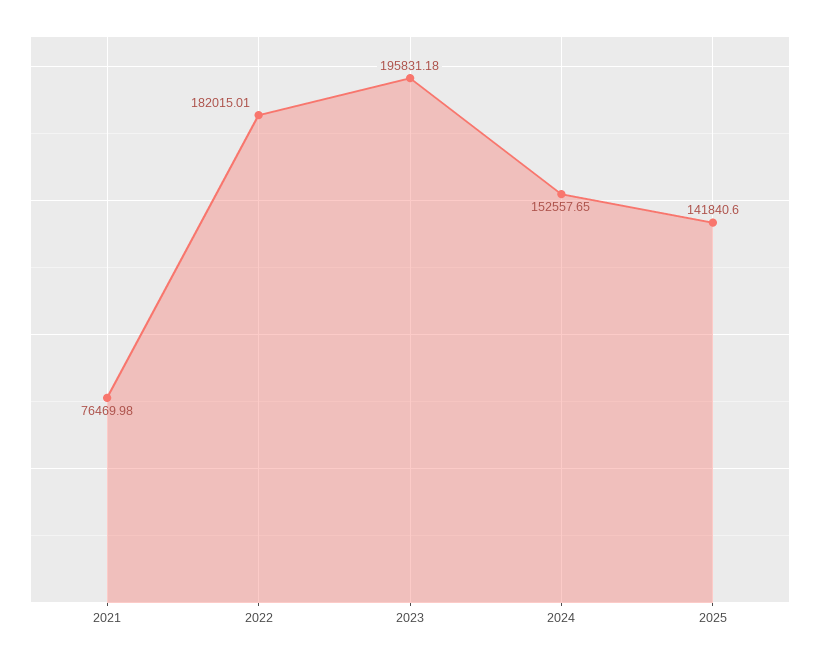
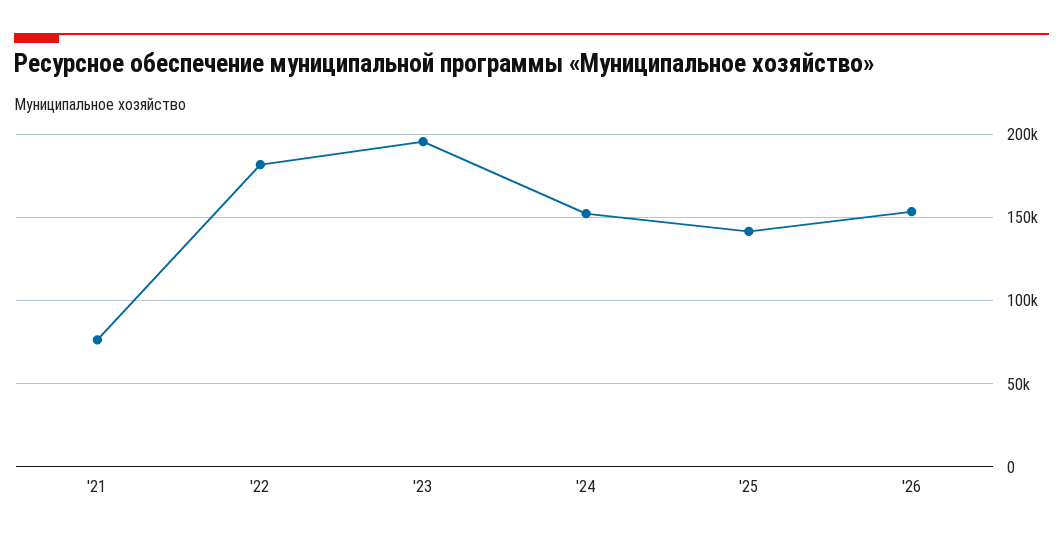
'26: none -> 155000

